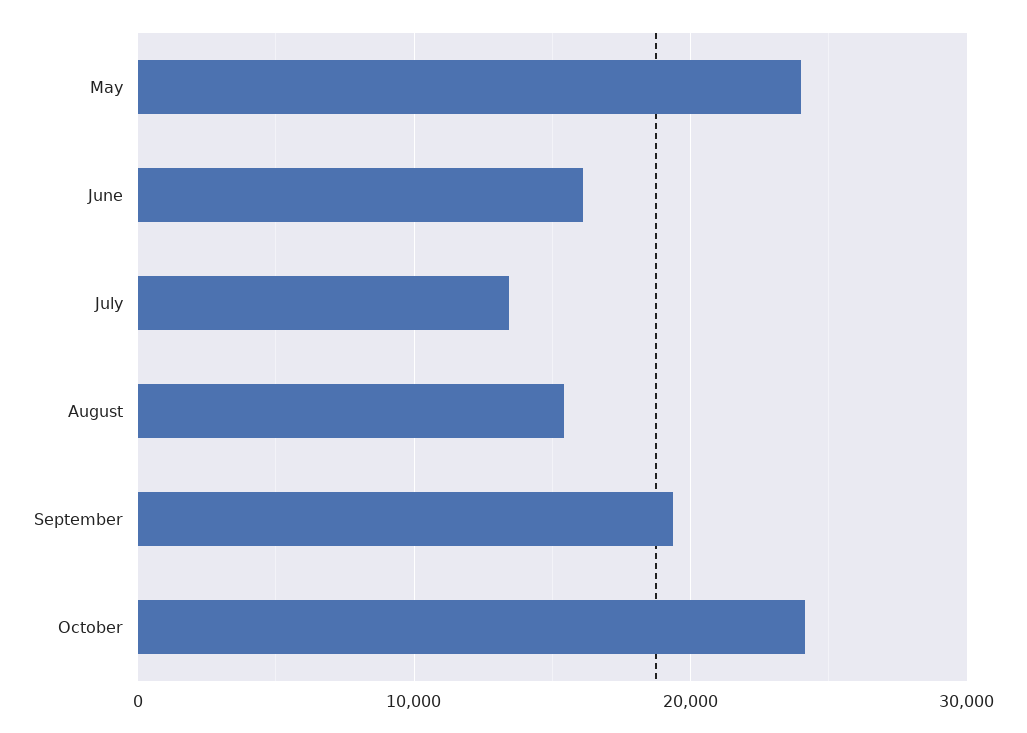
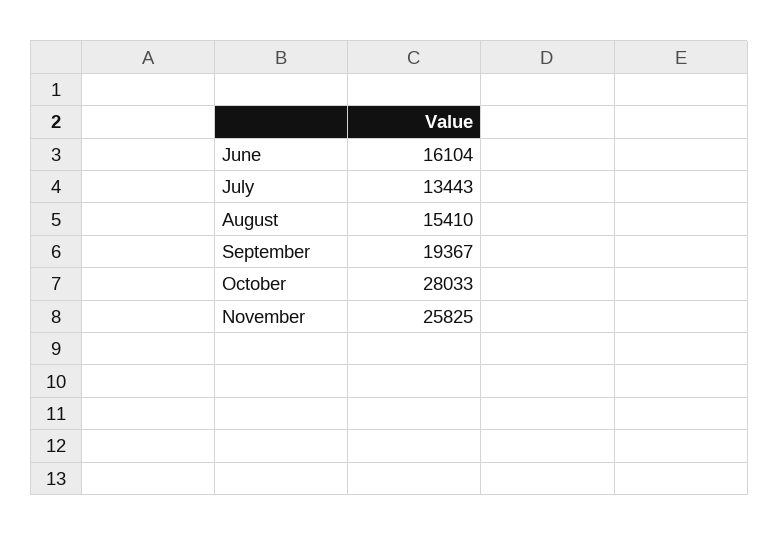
May: 24000 -> none
October: 24000 -> 28033
November: none -> 25825

